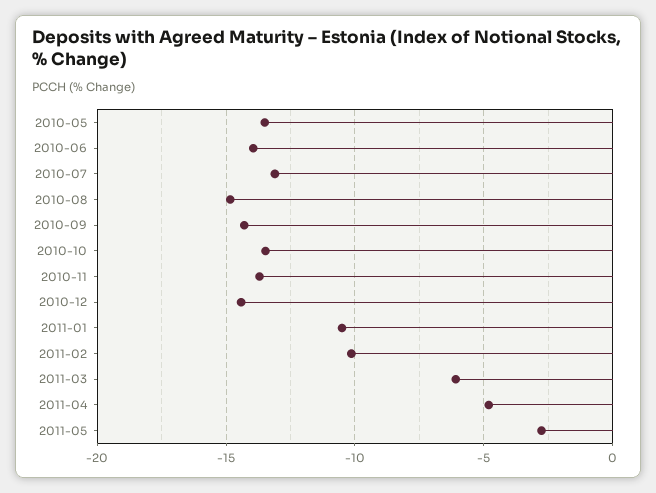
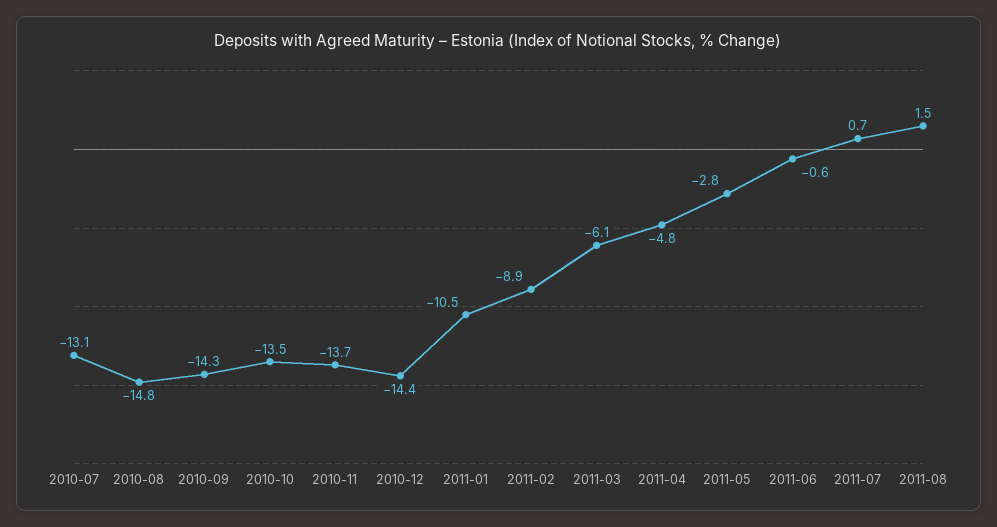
2010-05: -13.5 -> none
2010-06: -14 -> none
2011-02: -10 -> -8.9
2011-06: none -> -0.6
2011-07: none -> 0.7
2011-08: none -> 1.5

